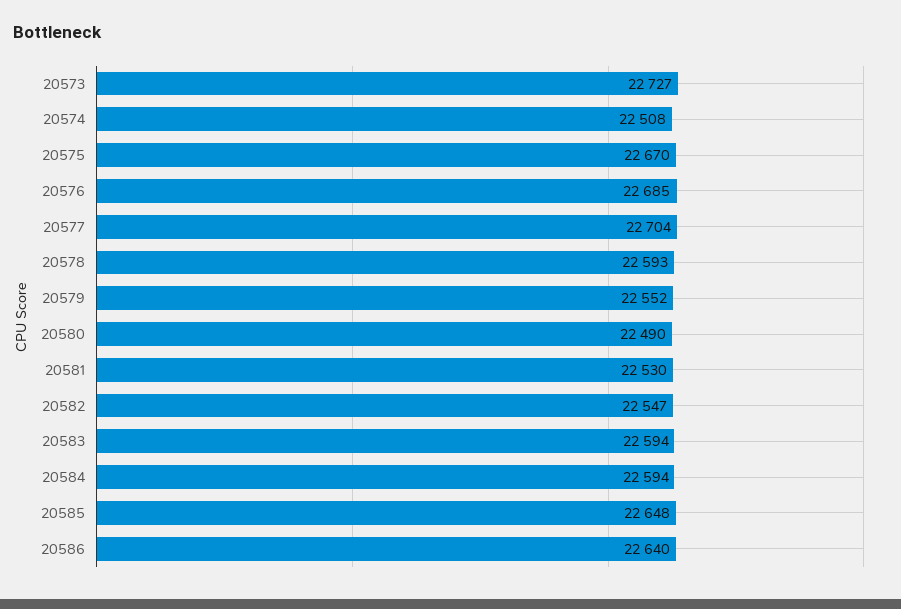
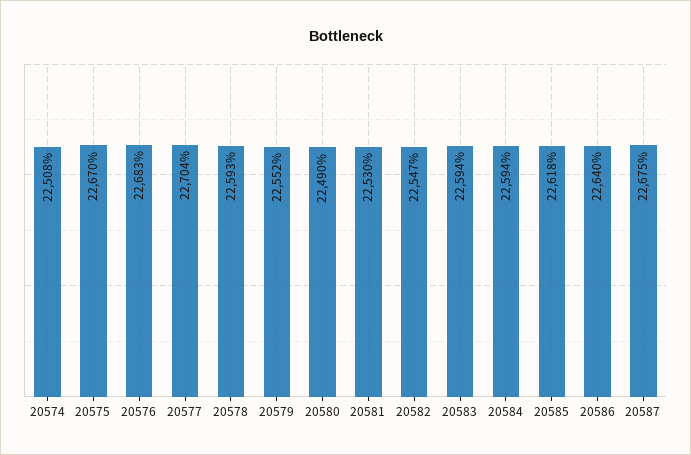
20573: 22727 -> none
20576: 22685 -> 22683
20585: 22648 -> 22618
20587: none -> 22675

